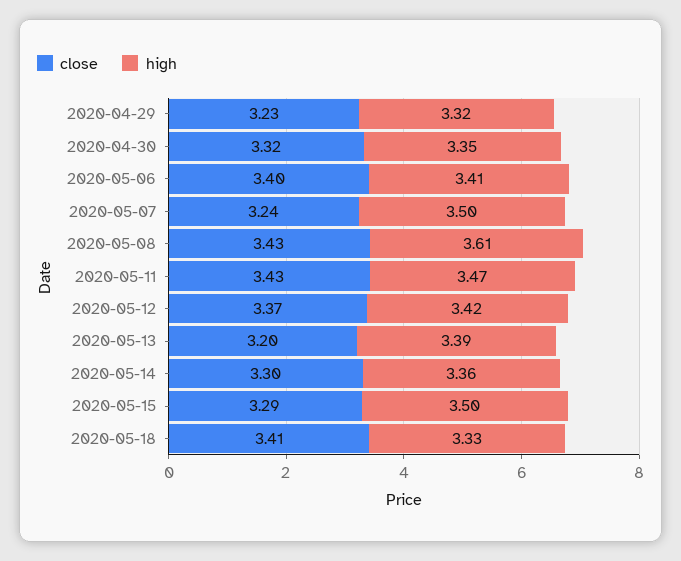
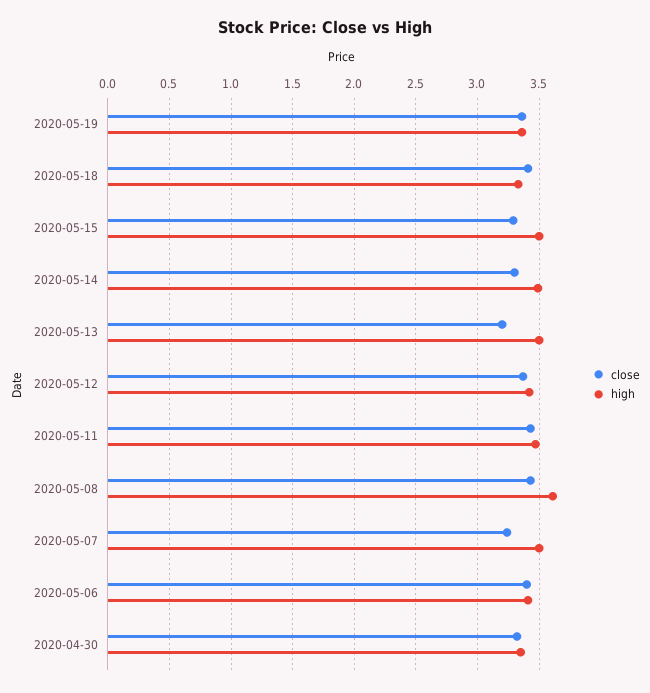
close, 2020-04-29: 3.23 -> none
high, 2020-04-29: 3.32 -> none
high, 2020-05-13: 3.39 -> 3.5
high, 2020-05-14: 3.36 -> 3.5
close, 2020-05-19: none -> 3.35
high, 2020-05-19: none -> 3.35

